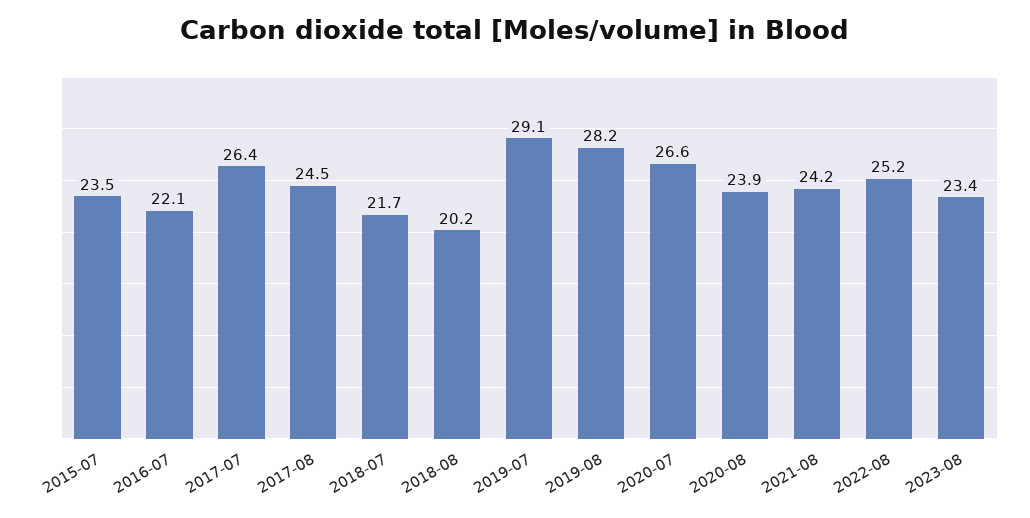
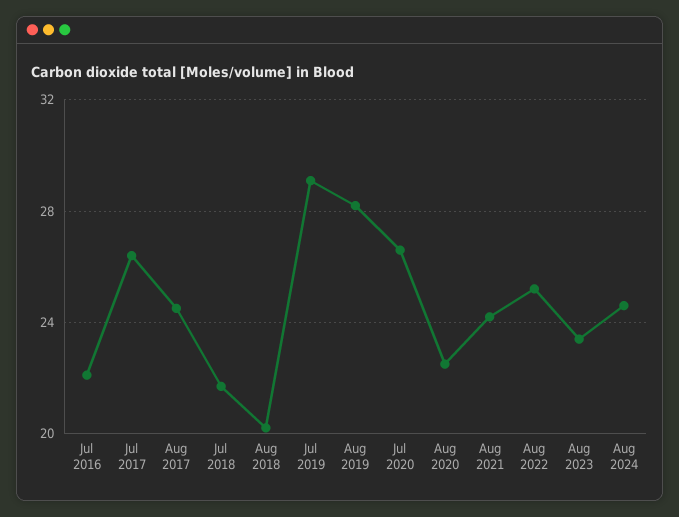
2015-07: 23.5 -> none
2020-08: 23.9 -> 22.5
Aug 2024: none -> 24.5

